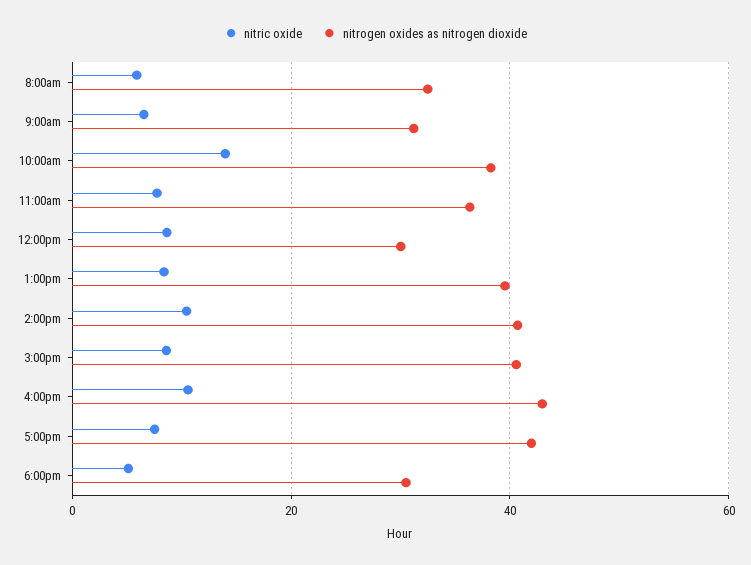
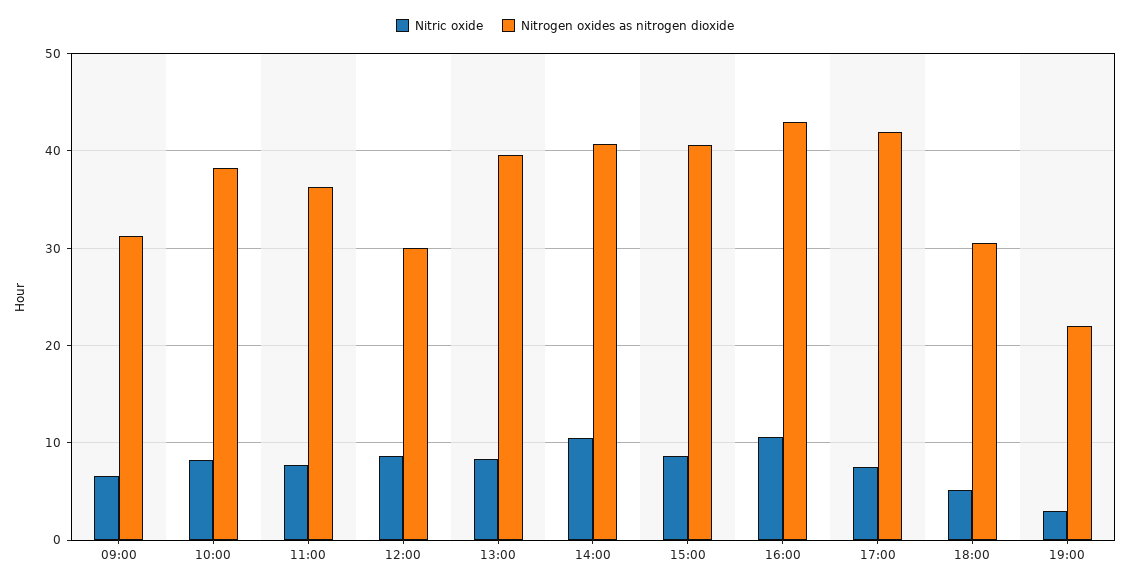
nitric oxide, 8:00am: 6 -> none
nitrogen oxides as nitrogen dioxide, 8:00am: 32 -> none
nitric oxide, 10:00am: 14 -> 8
nitric oxide, 19:00: none -> 3
nitrogen oxides as nitrogen dioxide, 19:00: none -> 22

